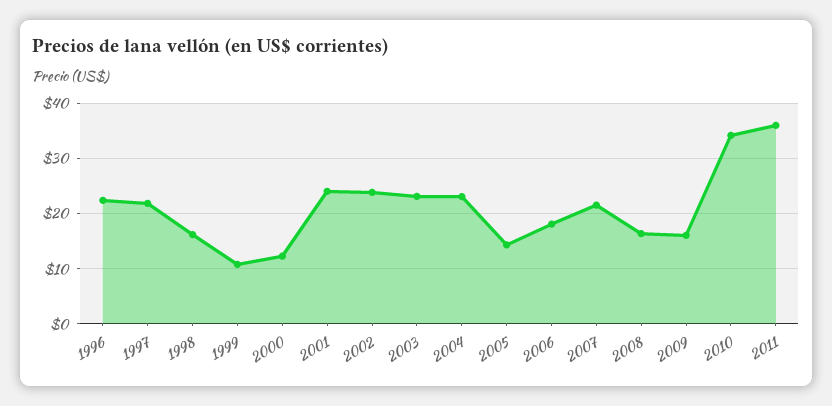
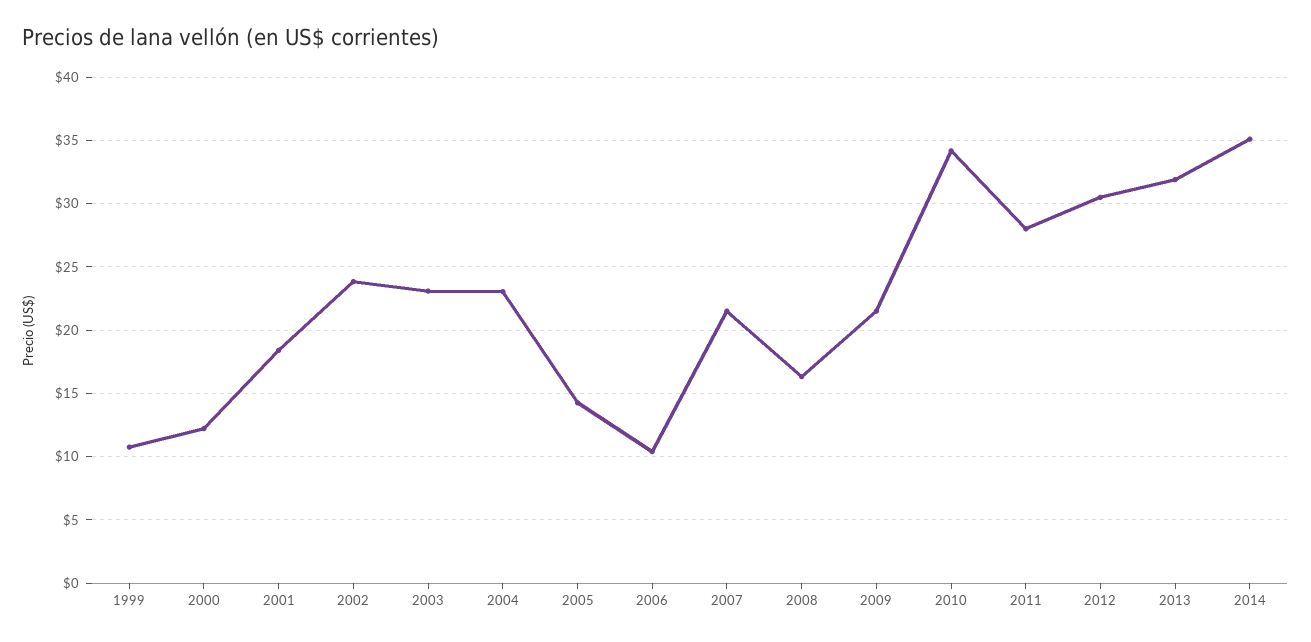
1996: 22 -> none
1997: 22 -> none
1998: 16 -> none
2001: 24 -> 18.5
2006: 18 -> 10.5
2009: 16 -> 21.5
2011: 36 -> 28
2012: none -> 30.5
2013: none -> 32
2014: none -> 35

